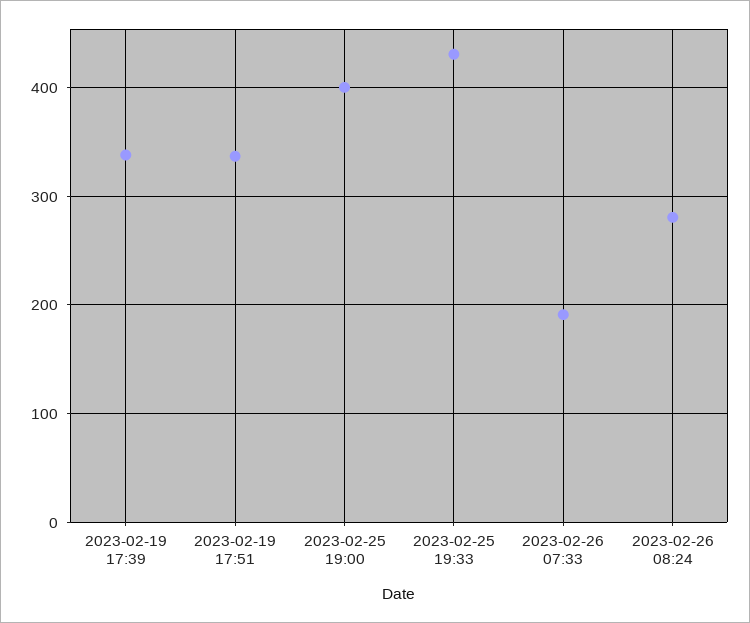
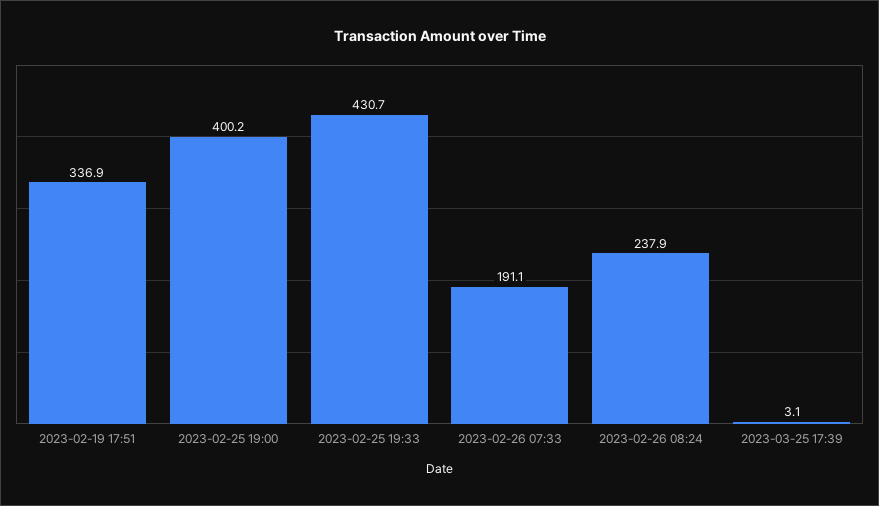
2023-02-19 17:39: 340 -> none
2023-02-26 08:24: 280 -> 237.9
2023-03-25 17:39: none -> 3.1

